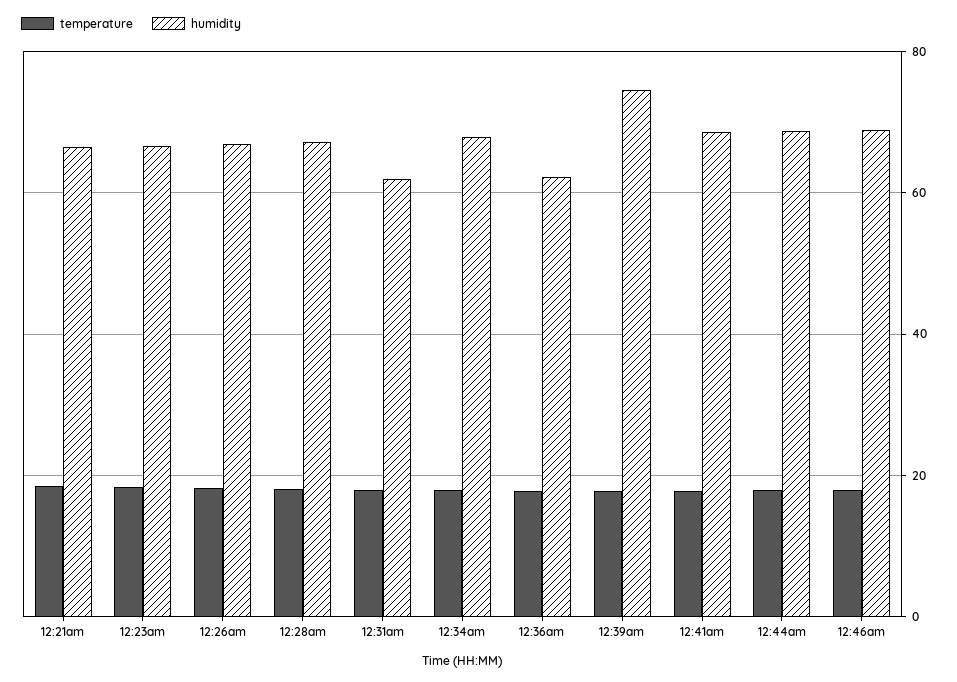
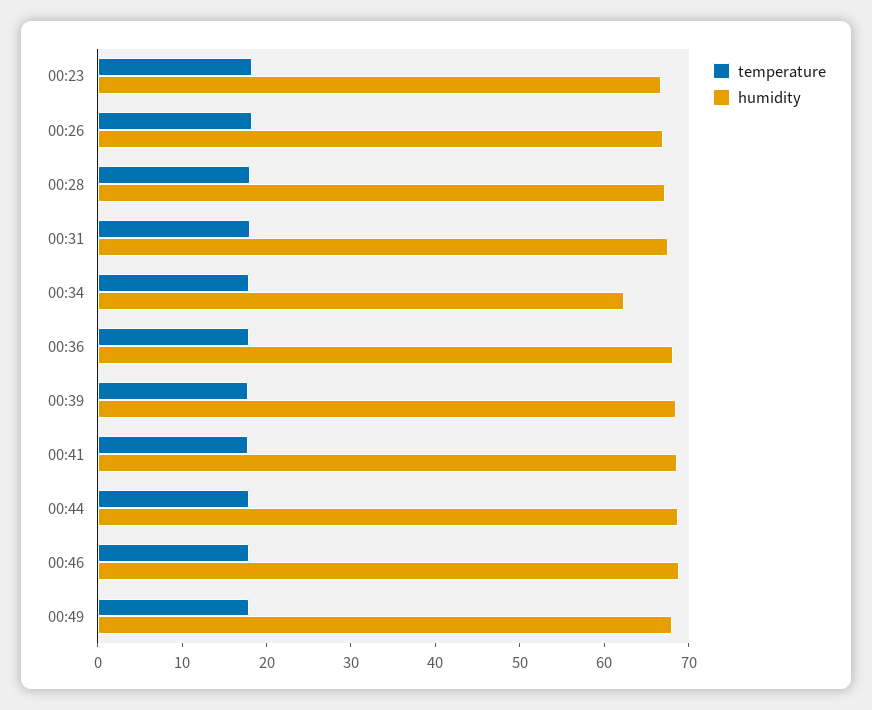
temperature, 12:21am: 18 -> none
humidity, 12:21am: 66 -> none
humidity, 12:31am: 62 -> 68
humidity, 12:34am: 68 -> 62
humidity, 12:36am: 62 -> 68
humidity, 12:39am: 74 -> 68
temperature, 00:49: none -> 18
humidity, 00:49: none -> 68

